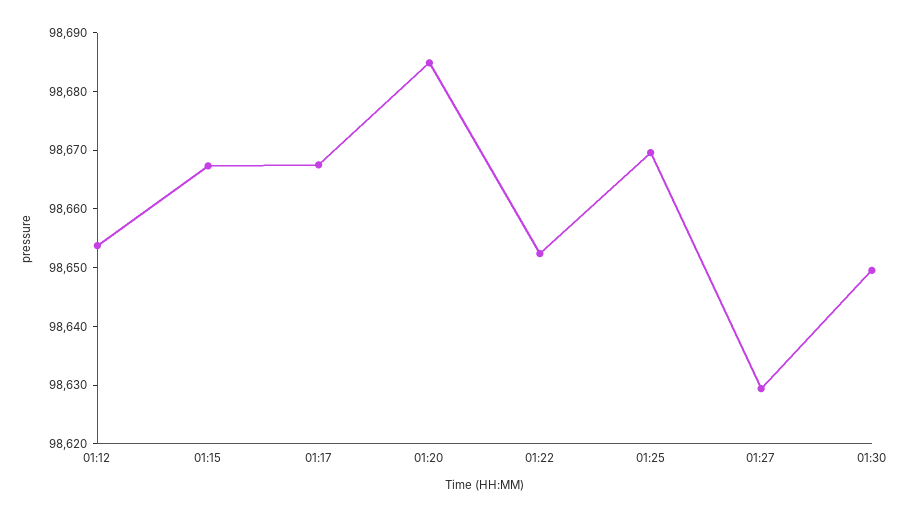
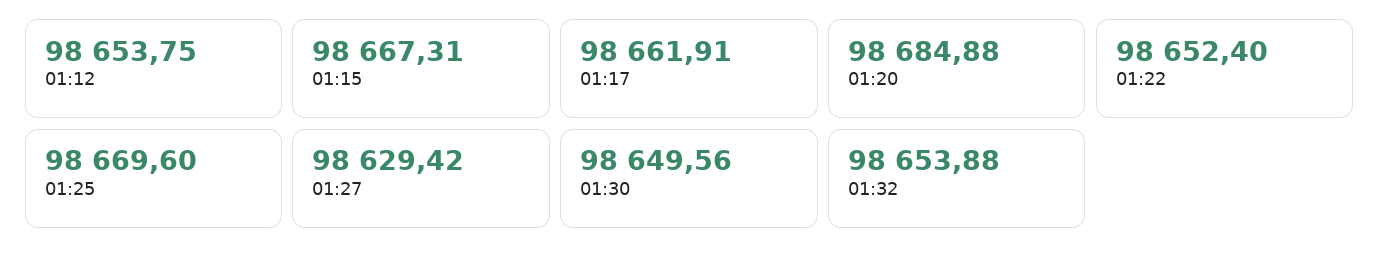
01:17: 98668 -> 98661.91
01:32: none -> 98653.88

